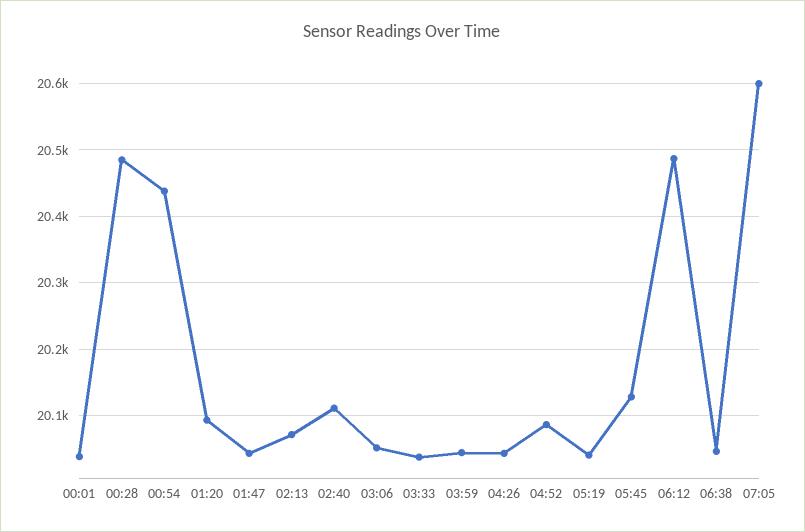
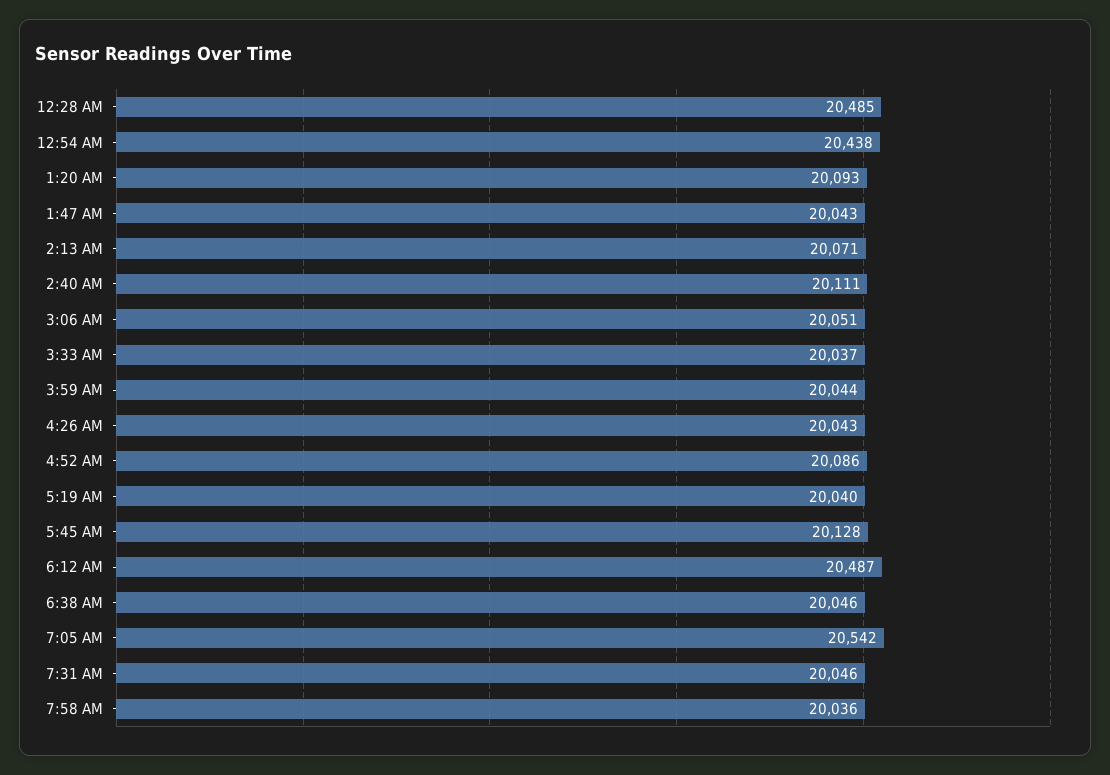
00:01: 20040 -> none
07:05: 20600 -> 20542
7:31 AM: none -> 20046
7:58 AM: none -> 20036

